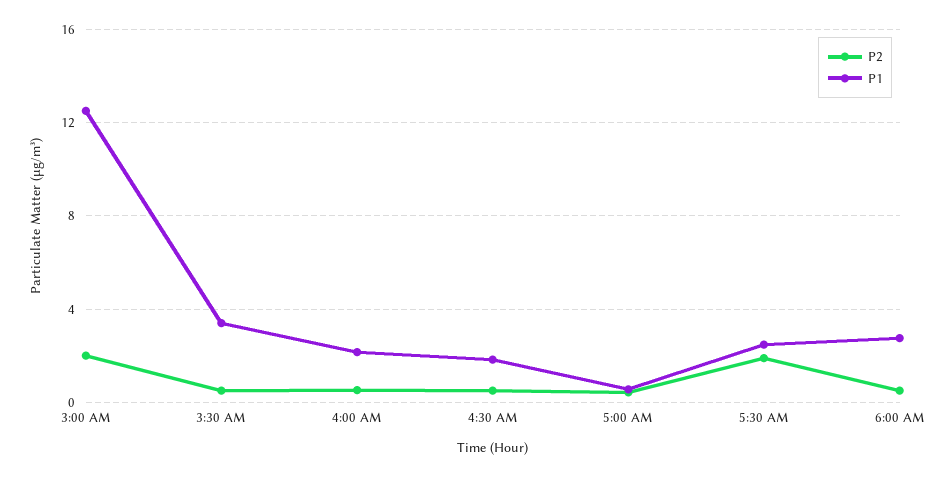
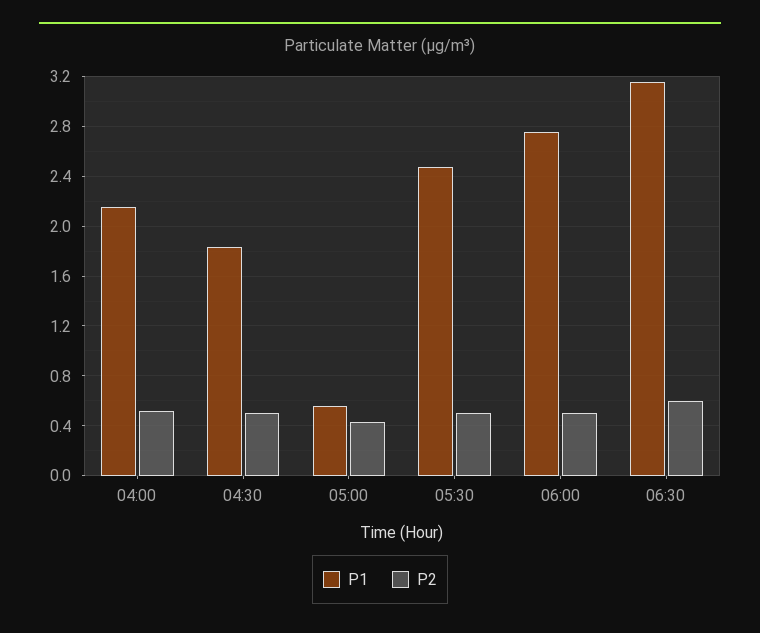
P2, 3:00 AM: 2 -> none
P1, 3:00 AM: 12.5 -> none
P2, 3:30 AM: 0.5 -> none
P1, 3:30 AM: 3.5 -> none
P2, 5:30 AM: 2 -> 0.5
P1, 06:30: none -> 3.15
P2, 06:30: none -> 0.6

